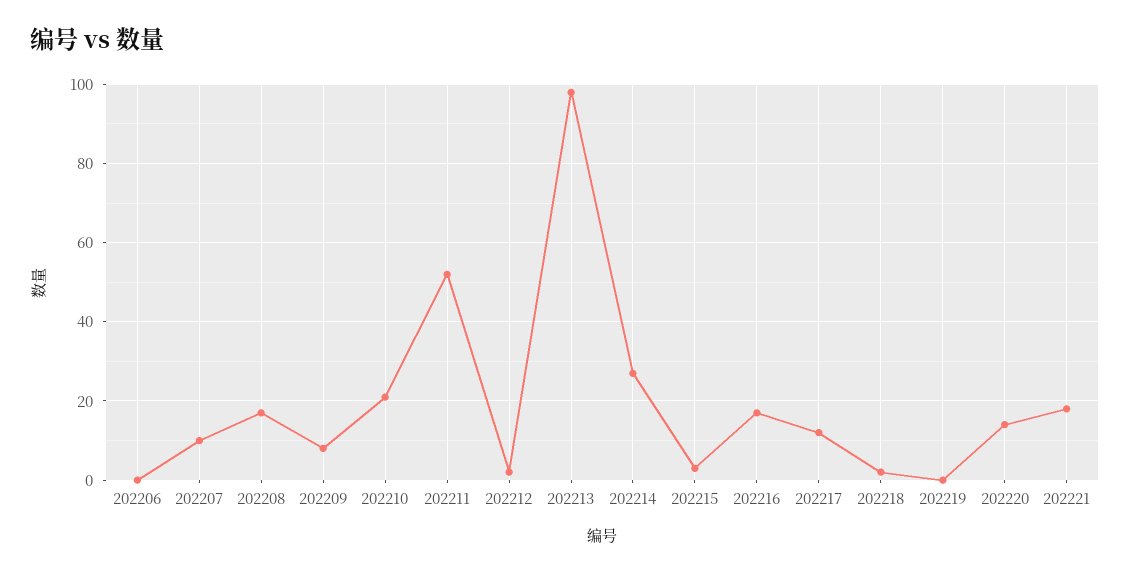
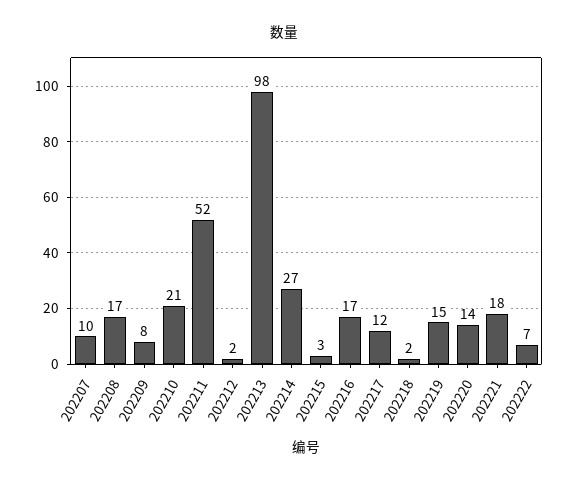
202206: 0 -> none
202219: 0 -> 15
202222: none -> 7

